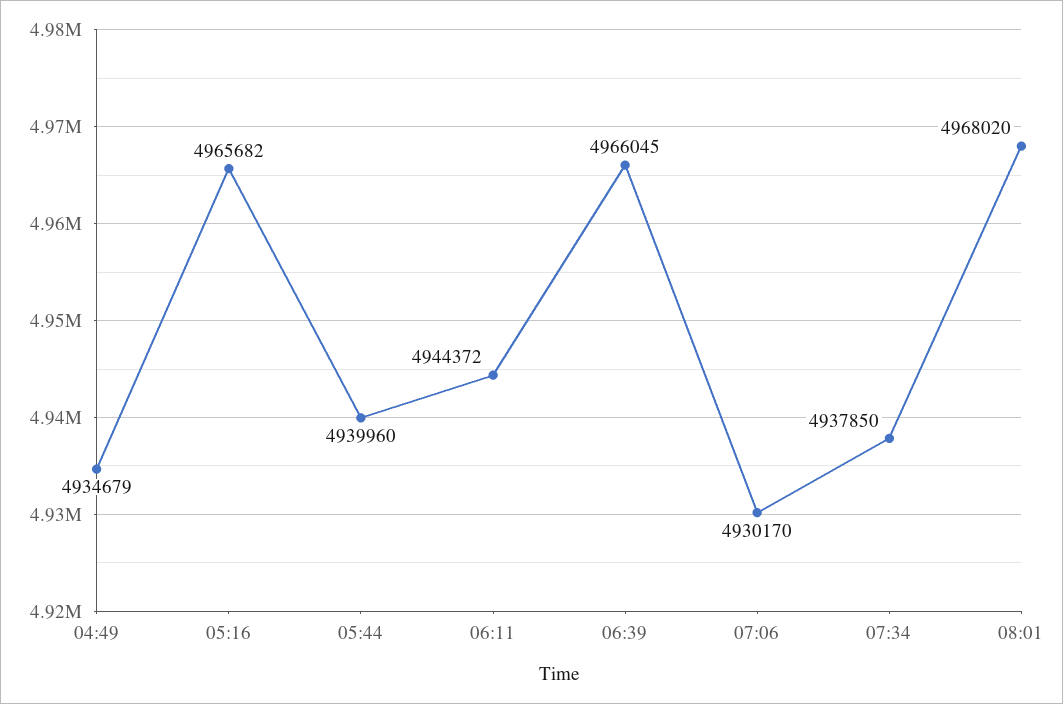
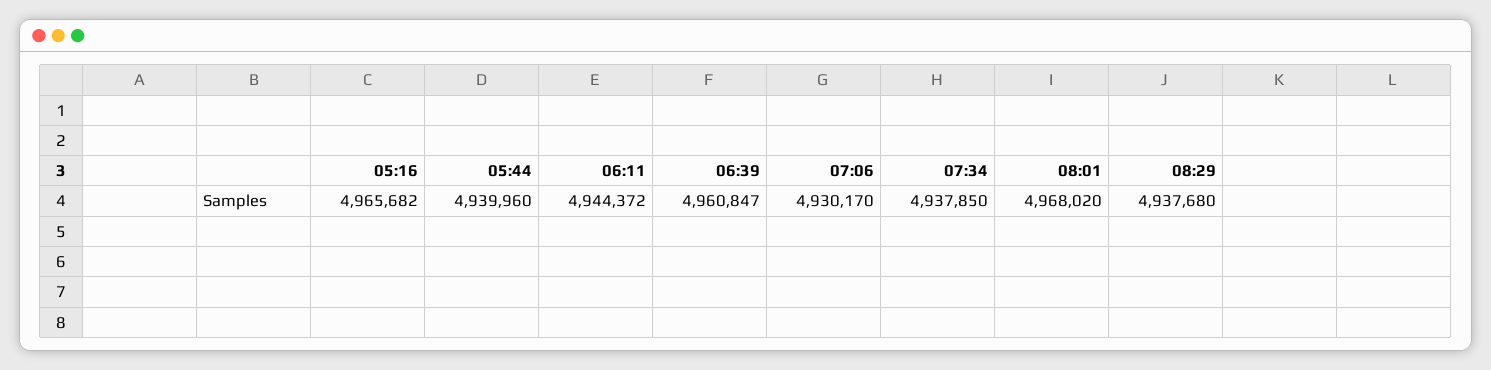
04:49: 4934679 -> none
06:39: 4966045 -> 4960847
08:29: none -> 4937680

